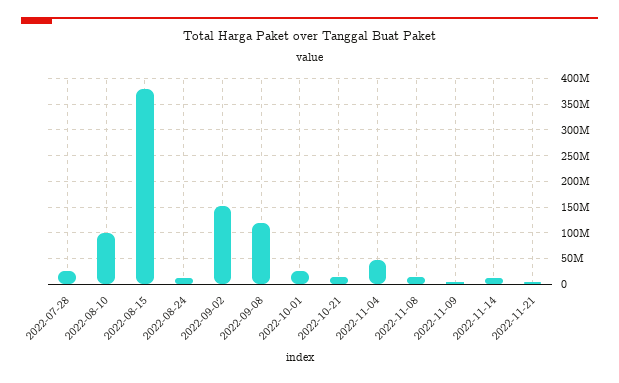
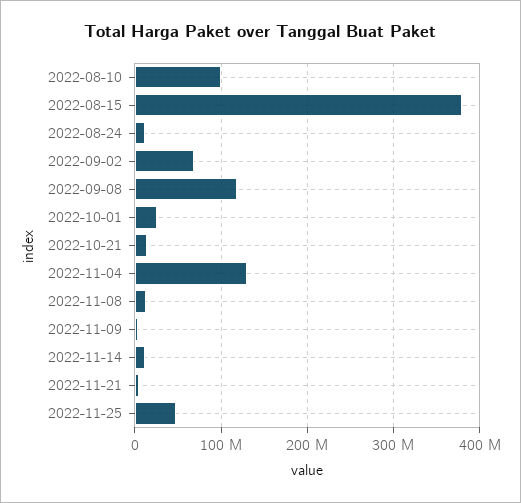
2022-07-28: 25000000 -> none
2022-09-02: 150000000 -> 70000000
2022-11-04: 50000000 -> 130000000
2022-11-25: none -> 50000000

